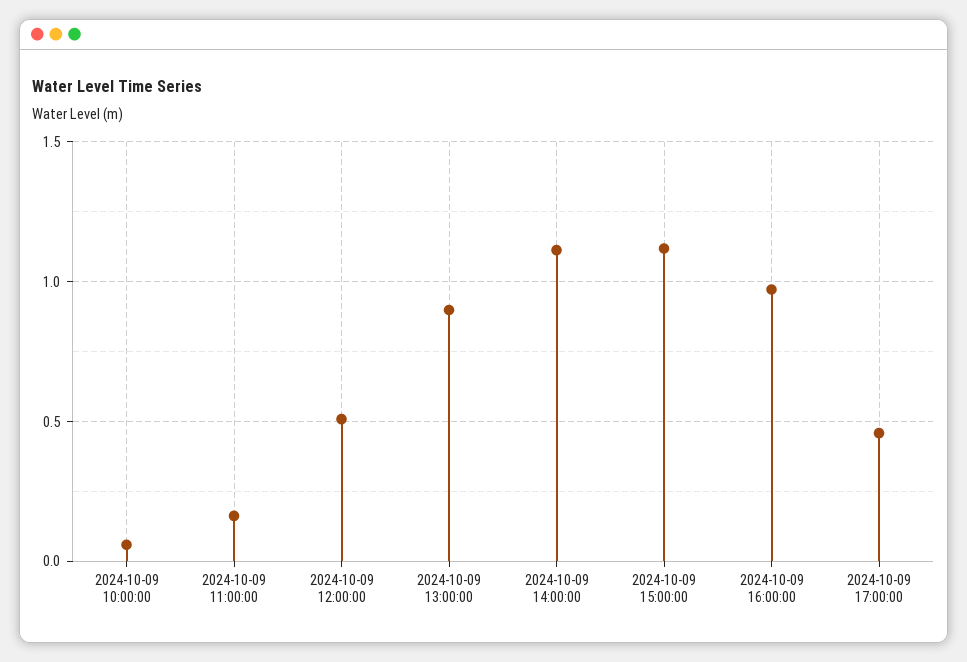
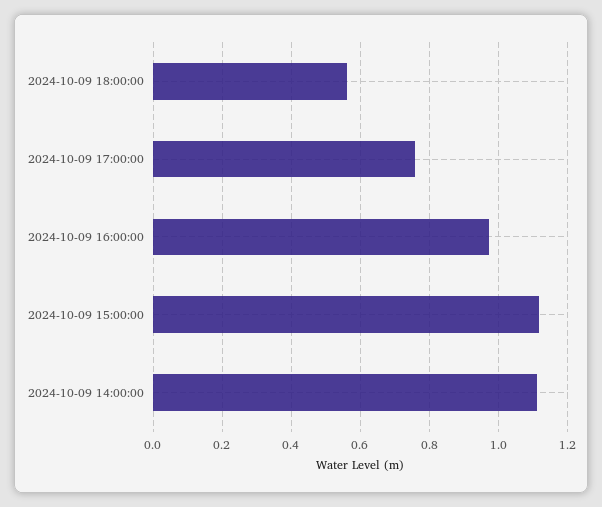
2024-10-09 10:00:00: 0.05 -> none
2024-10-09 11:00:00: 0.15 -> none
2024-10-09 12:00:00: 0.5 -> none
2024-10-09 13:00:00: 0.9 -> none
2024-10-09 17:00:00: 0.45 -> 0.76
2024-10-09 18:00:00: none -> 0.56

